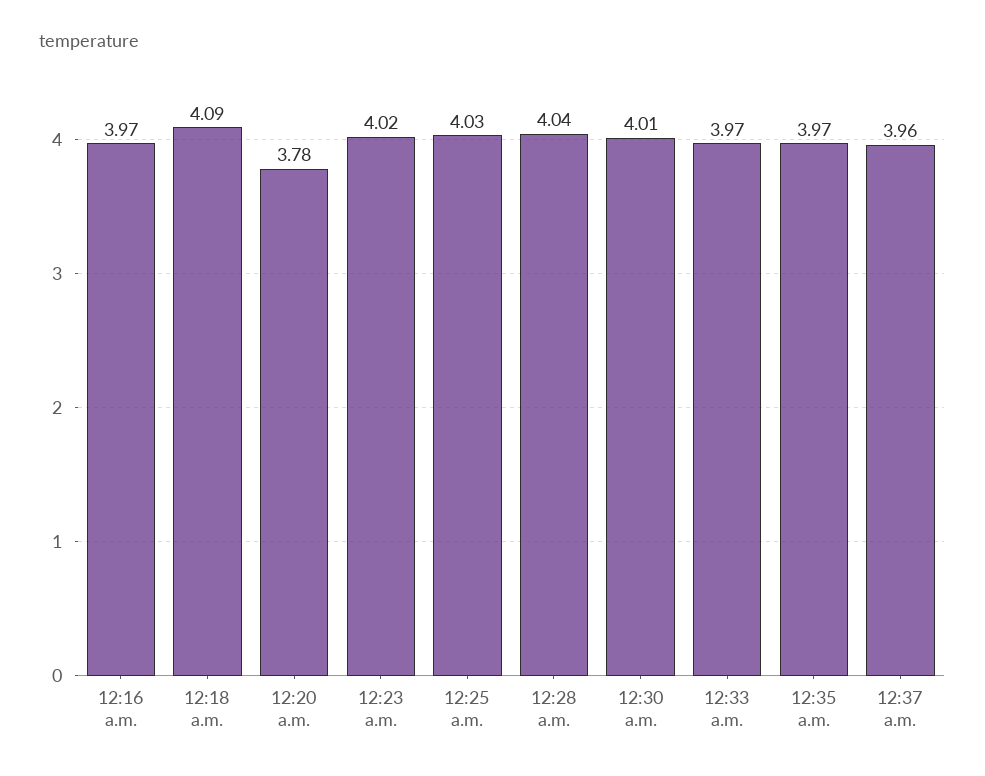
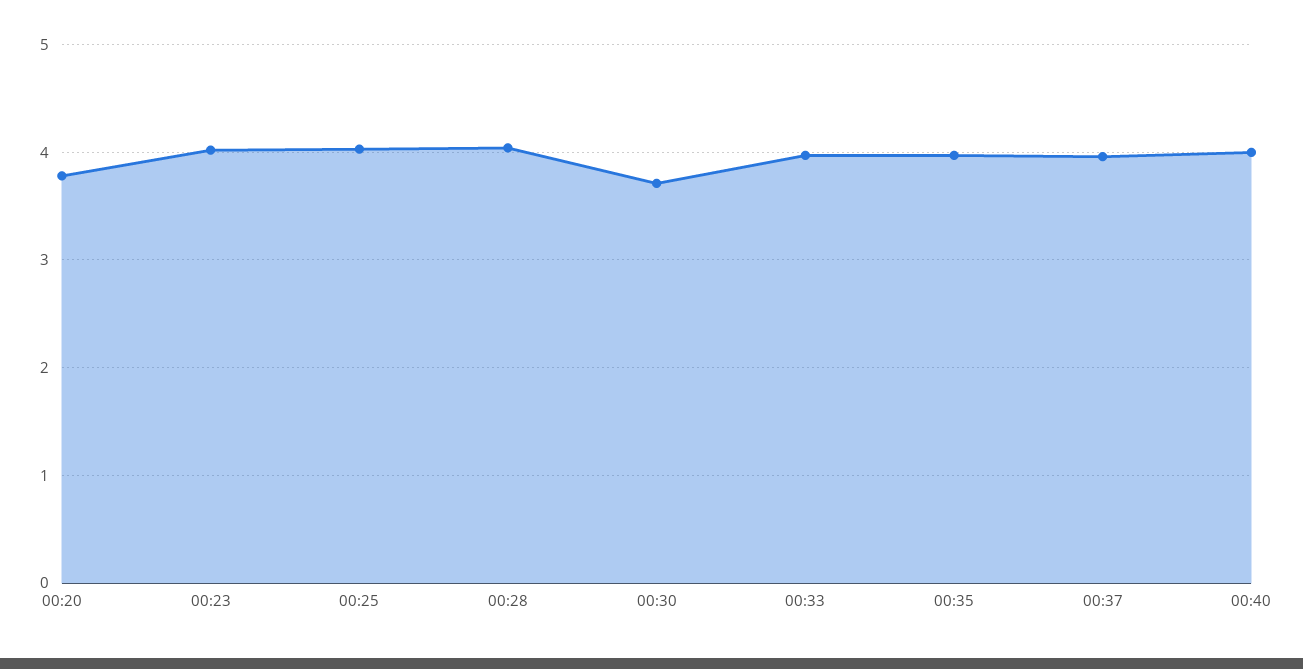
12:16 a.m.: 3.97 -> none
12:18 a.m.: 4.09 -> none
12:30 a.m.: 4.01 -> 3.7
00:40: none -> 4

